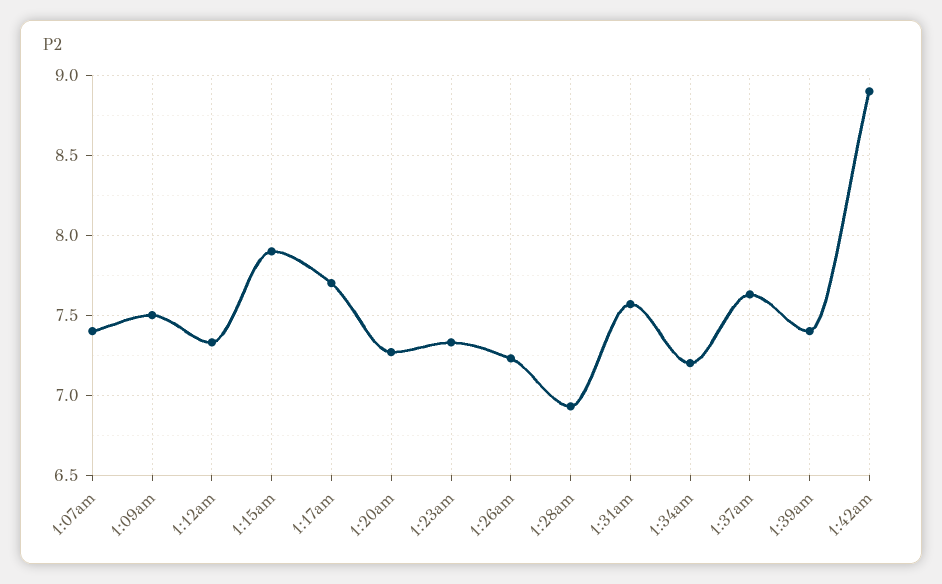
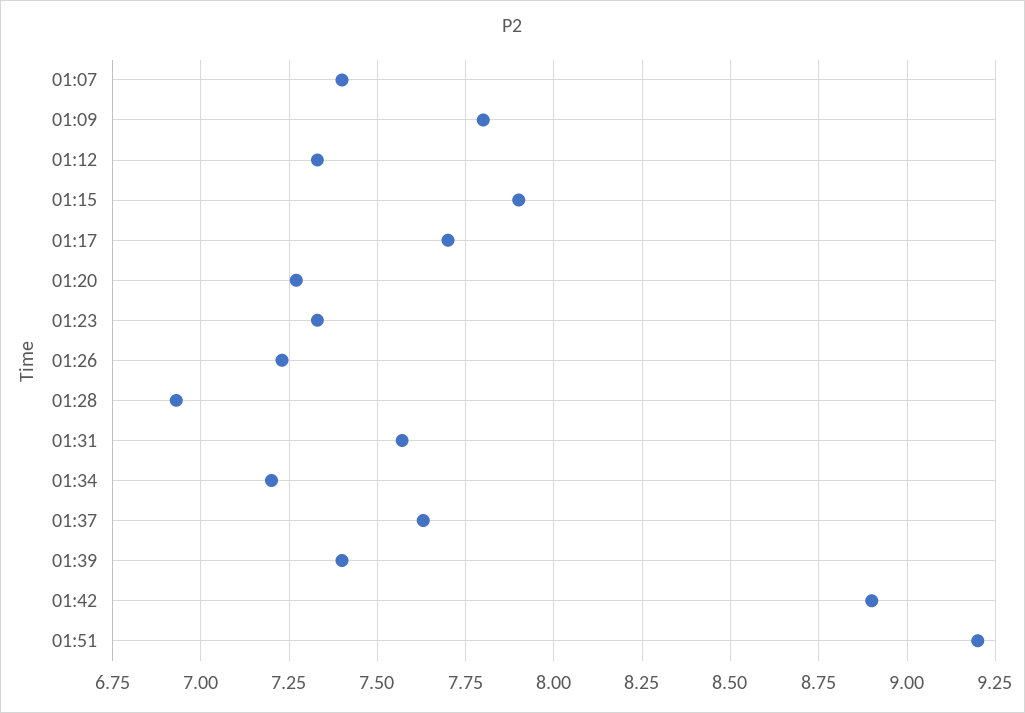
1:09am: 7.5 -> 7.8
01:51: none -> 9.2

